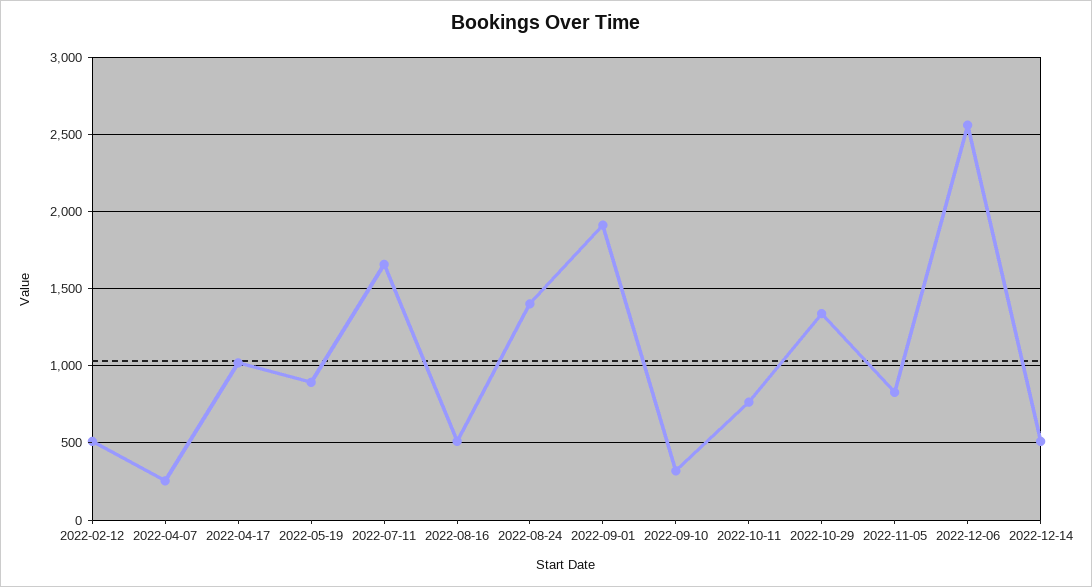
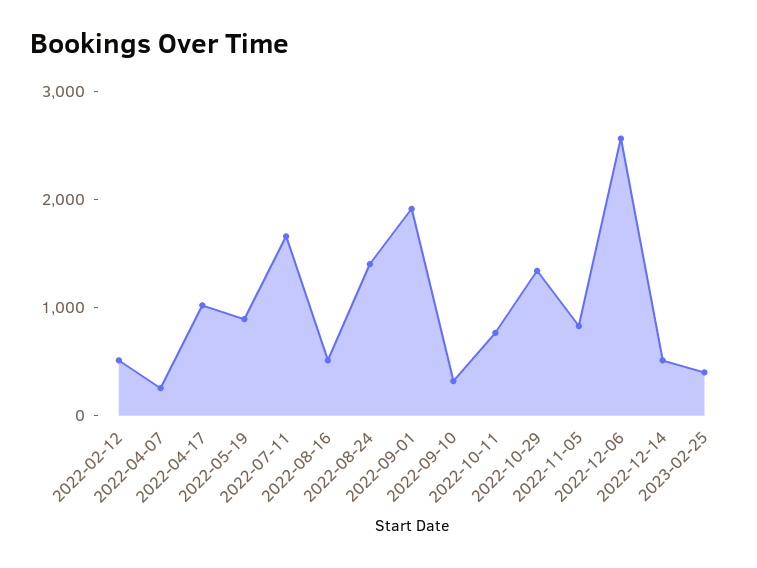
2023-02-25: none -> 400

